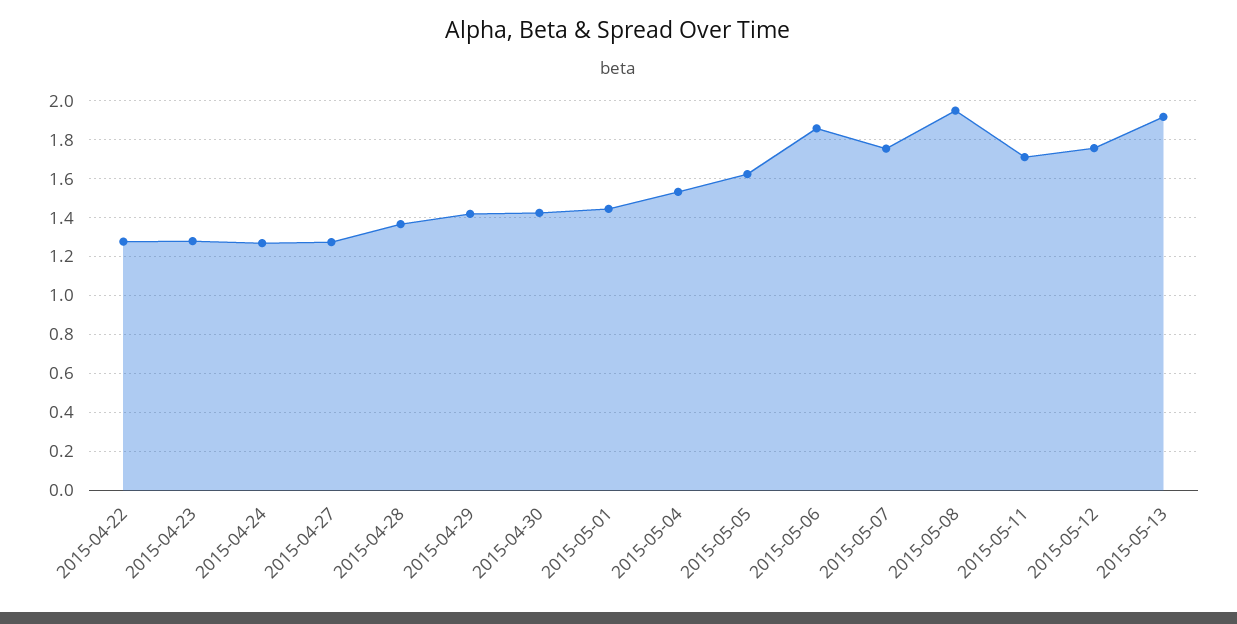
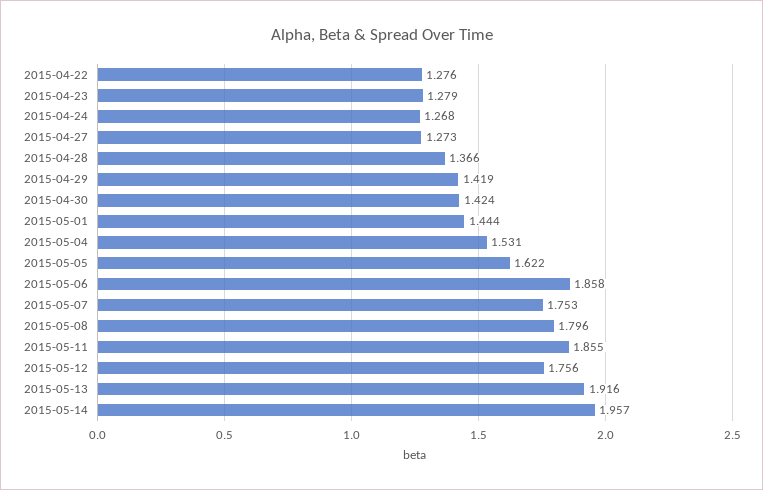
2015-05-08: 1.95 -> 1.796
2015-05-11: 1.7 -> 1.855
2015-05-14: none -> 1.957

